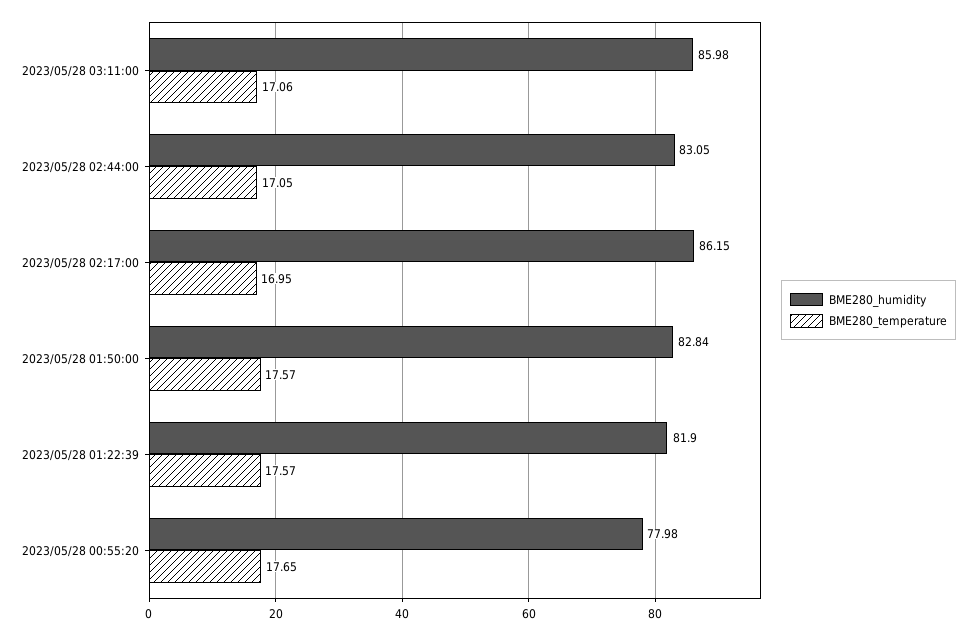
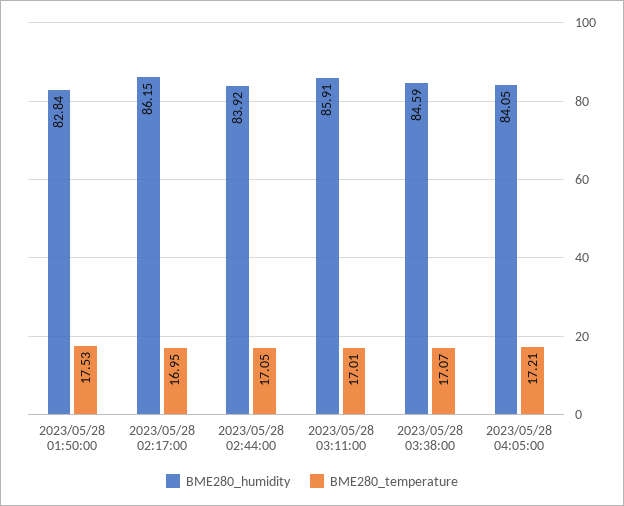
BME280_humidity, 2023/05/28 03:11:00: 85.98 -> 85.91
BME280_temperature, 2023/05/28 03:11:00: 17.06 -> 17.01
BME280_humidity, 2023/05/28 02:44:00: 83.05 -> 83.92
BME280_temperature, 2023/05/28 01:50:00: 17.57 -> 17.53
BME280_humidity, 2023/05/28 01:22:39: 81.9 -> none
BME280_temperature, 2023/05/28 01:22:39: 17.57 -> none
BME280_humidity, 2023/05/28 00:55:20: 77.98 -> none
BME280_temperature, 2023/05/28 00:55:20: 17.65 -> none
BME280_humidity, 2023/05/28 03:38:00: none -> 84.59
BME280_temperature, 2023/05/28 03:38:00: none -> 17.07
BME280_humidity, 2023/05/28 04:05:00: none -> 84.05
BME280_temperature, 2023/05/28 04:05:00: none -> 17.21

